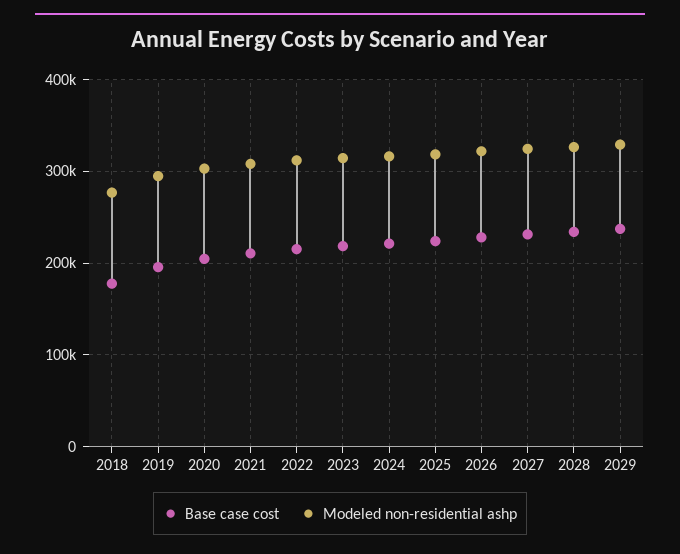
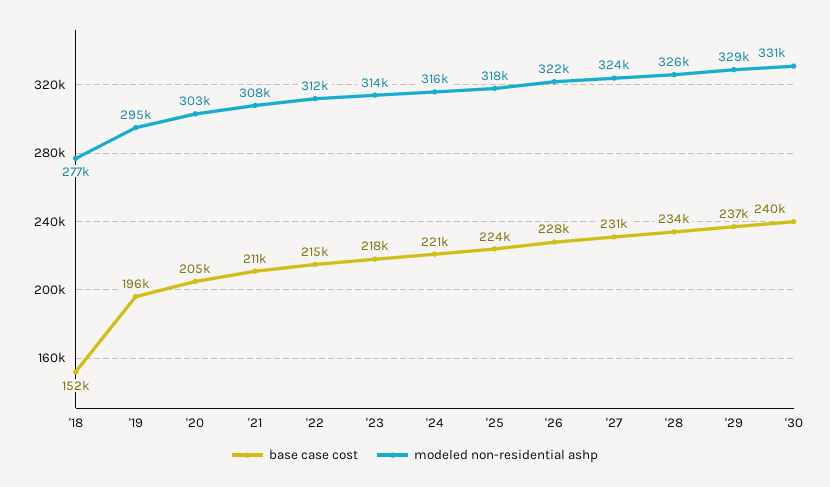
Base case cost, 2018: 180000 -> 152000
Base case cost, '30: none -> 240000
Modeled non-residential ashp, '30: none -> 331000

